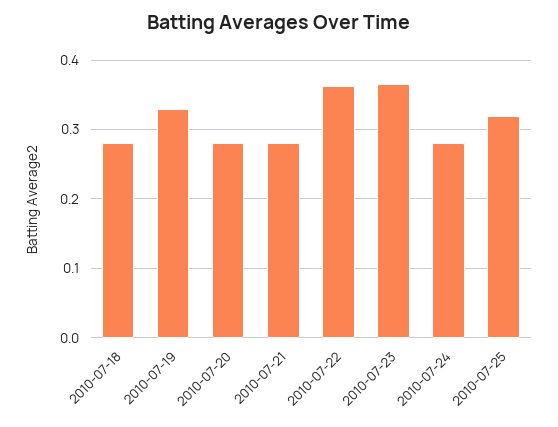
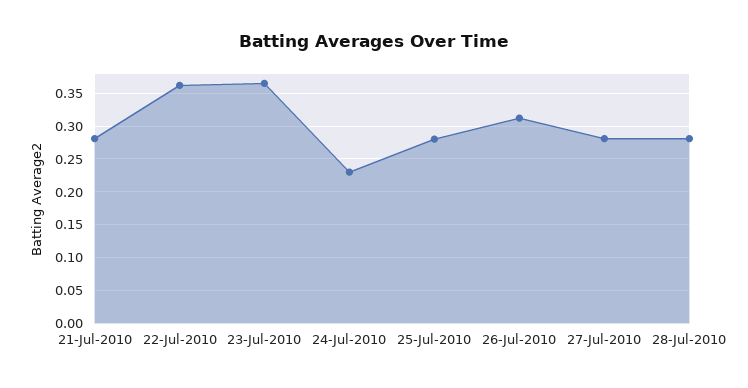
2010-07-18: 0.28 -> none
2010-07-19: 0.33 -> none
2010-07-20: 0.28 -> none
2010-07-24: 0.28 -> 0.23
2010-07-25: 0.32 -> 0.28
26-Jul-2010: none -> 0.31
27-Jul-2010: none -> 0.28
28-Jul-2010: none -> 0.28

